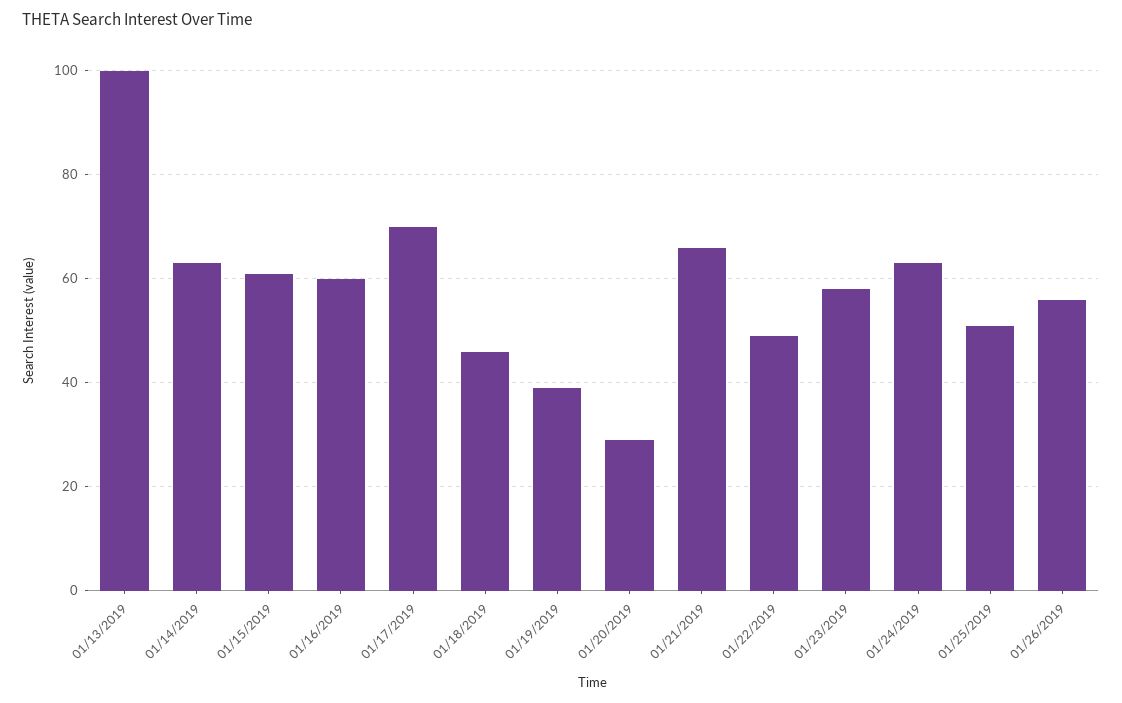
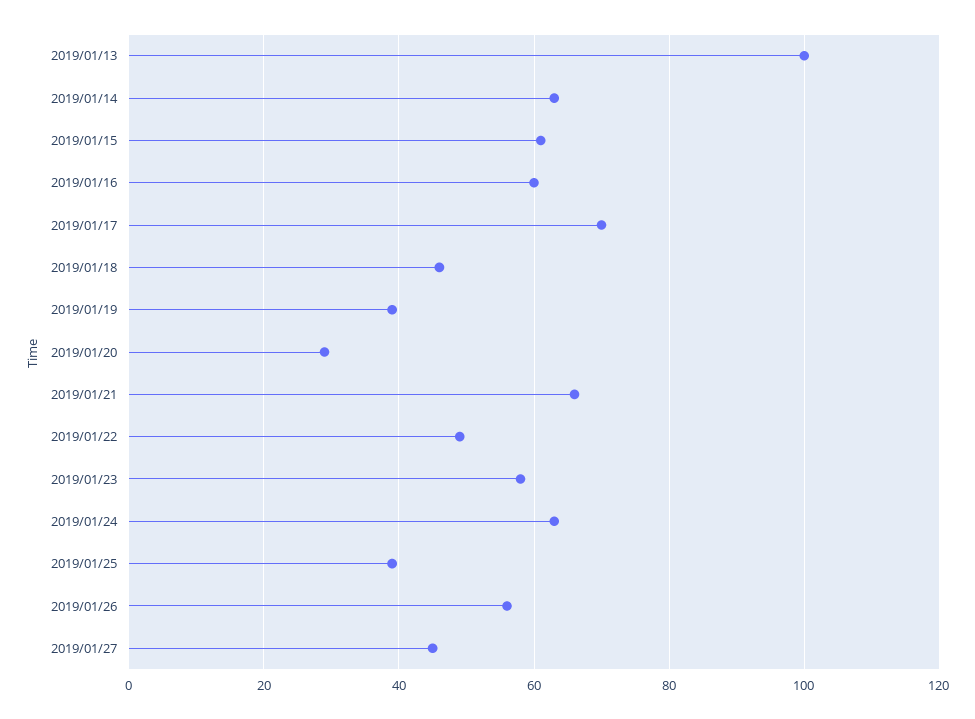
01/25/2019: 50 -> 40
2019/01/27: none -> 45

